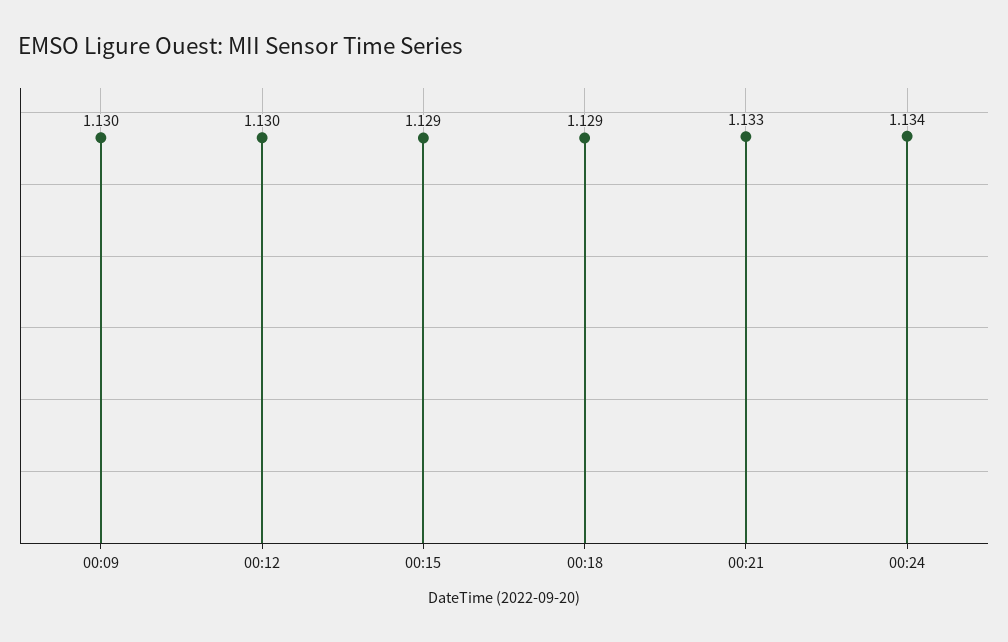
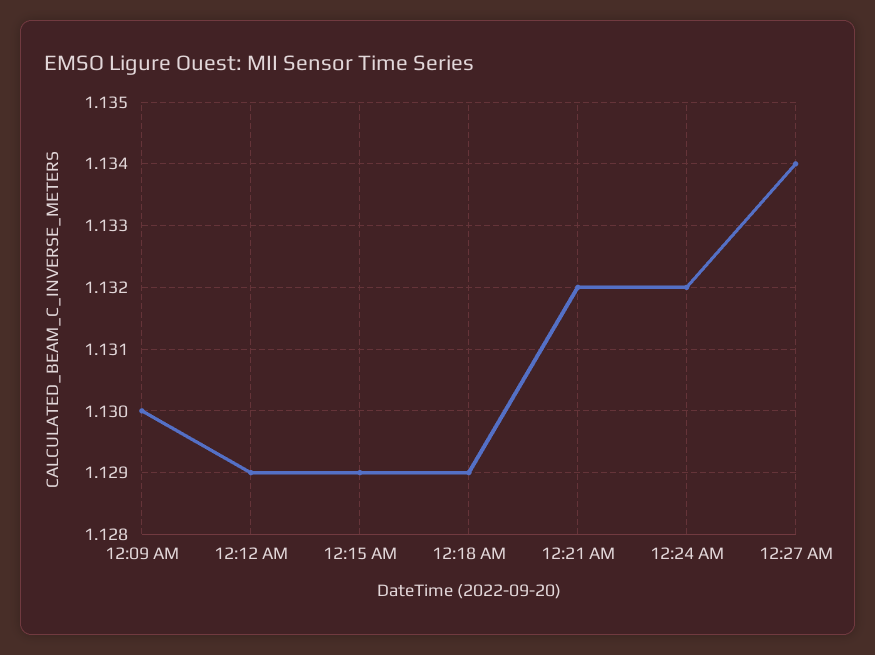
00:12: 1.13 -> 1.129
00:21: 1.133 -> 1.132
00:24: 1.134 -> 1.132
12:27 AM: none -> 1.134

